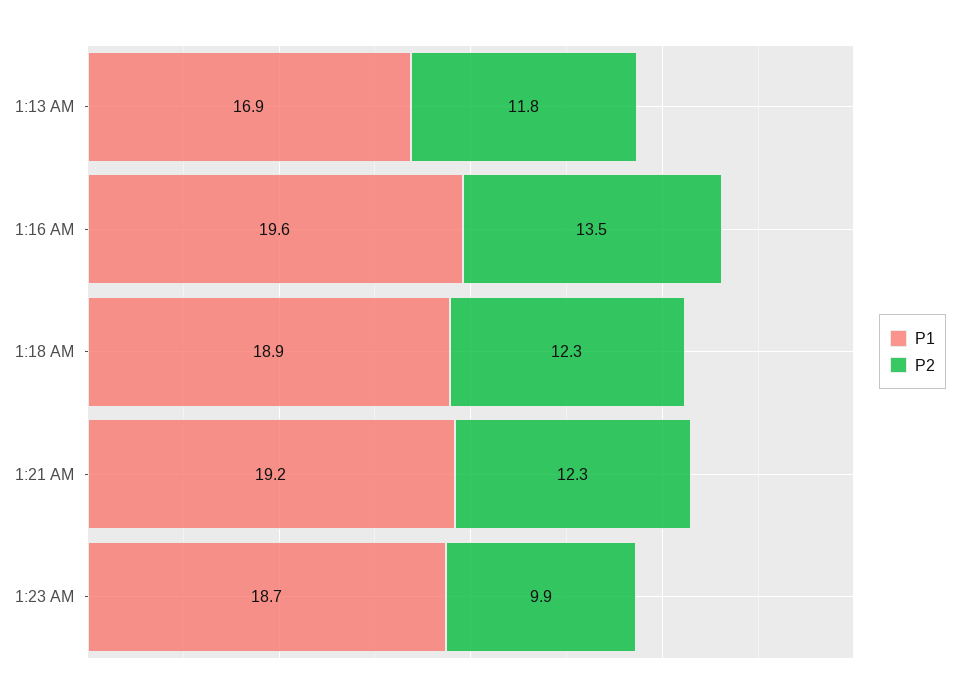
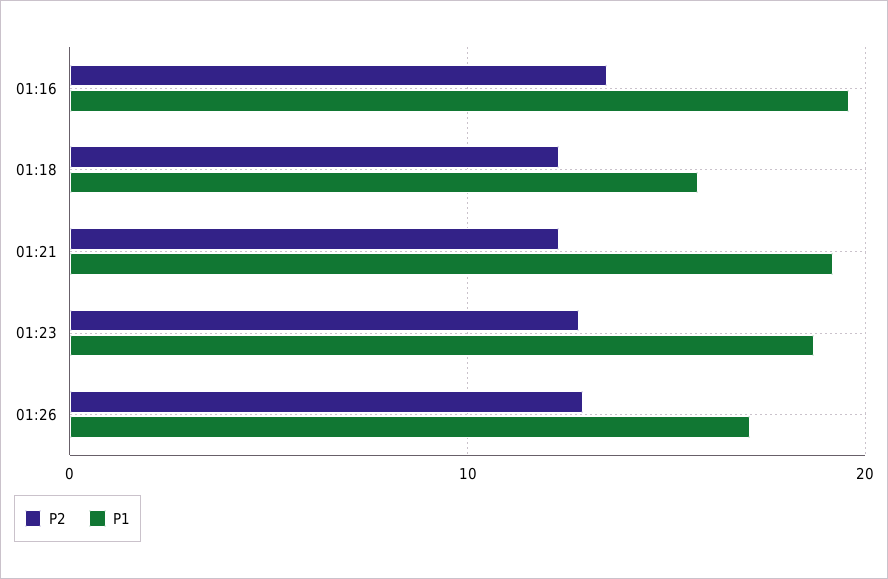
P1, 1:13 AM: 16.9 -> none
P2, 1:13 AM: 11.8 -> none
P1, 1:18 AM: 18.9 -> 16
P2, 1:23 AM: 9.9 -> 13
P2, 01:26: none -> 13
P1, 01:26: none -> 17

